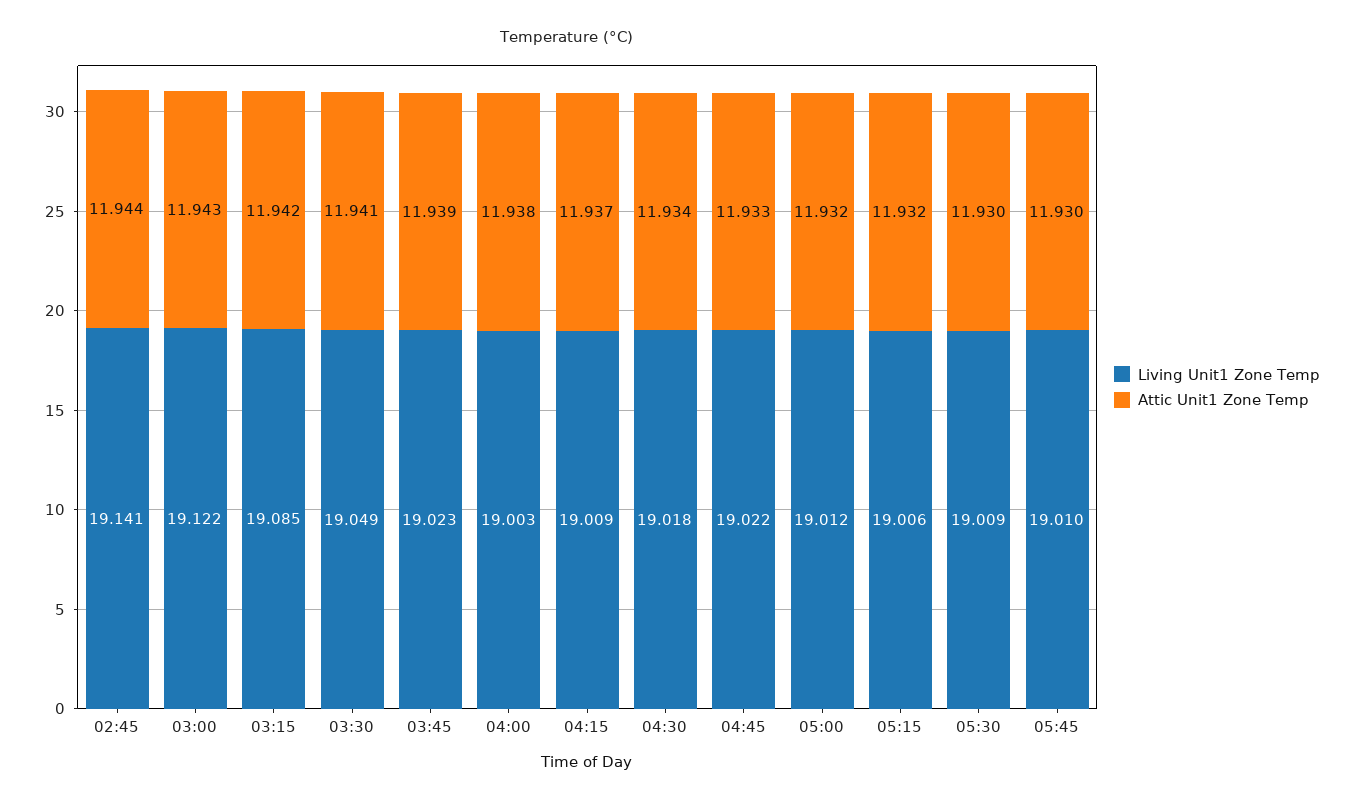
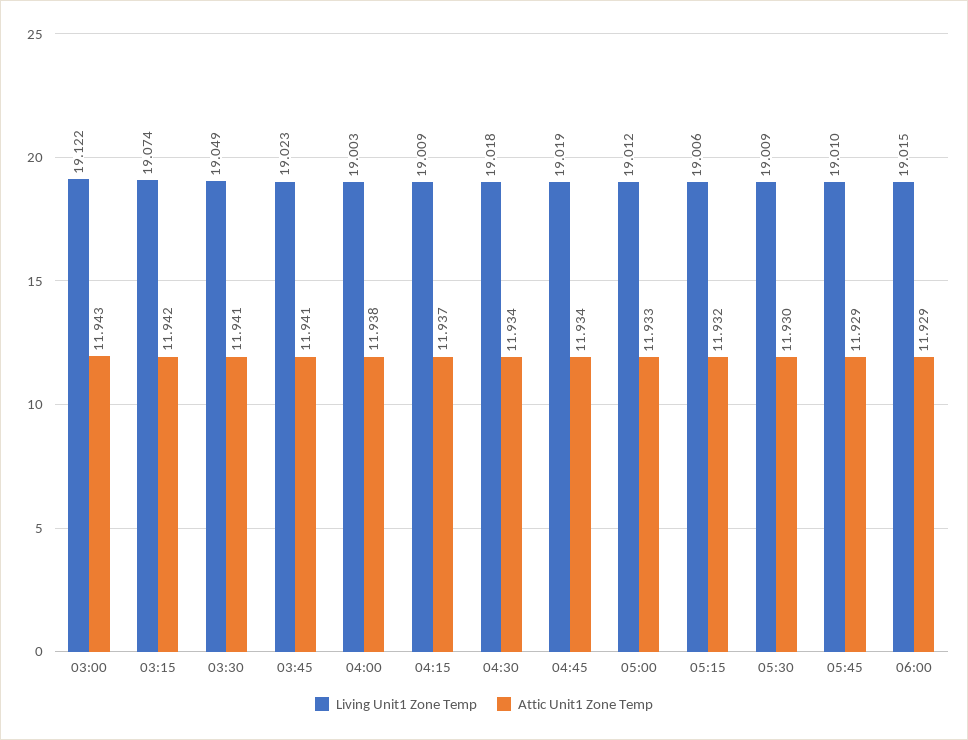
Living Unit1 Zone Temp, 02:45: 19.141 -> none
Attic Unit1 Zone Temp, 02:45: 11.944 -> none
Living Unit1 Zone Temp, 03:15: 19.085 -> 19.074
Attic Unit1 Zone Temp, 03:45: 11.939 -> 11.941
Living Unit1 Zone Temp, 04:45: 19.022 -> 19.019
Attic Unit1 Zone Temp, 04:45: 11.933 -> 11.934
Attic Unit1 Zone Temp, 05:00: 11.932 -> 11.933
Attic Unit1 Zone Temp, 05:45: 11.93 -> 11.929
Living Unit1 Zone Temp, 06:00: none -> 19.015
Attic Unit1 Zone Temp, 06:00: none -> 11.929

